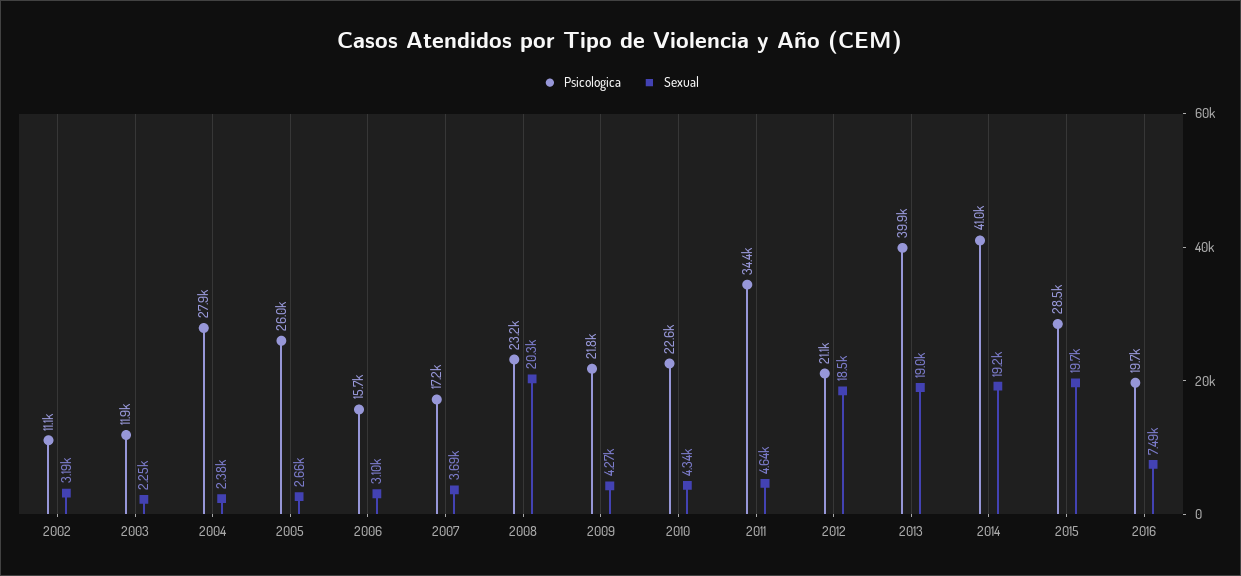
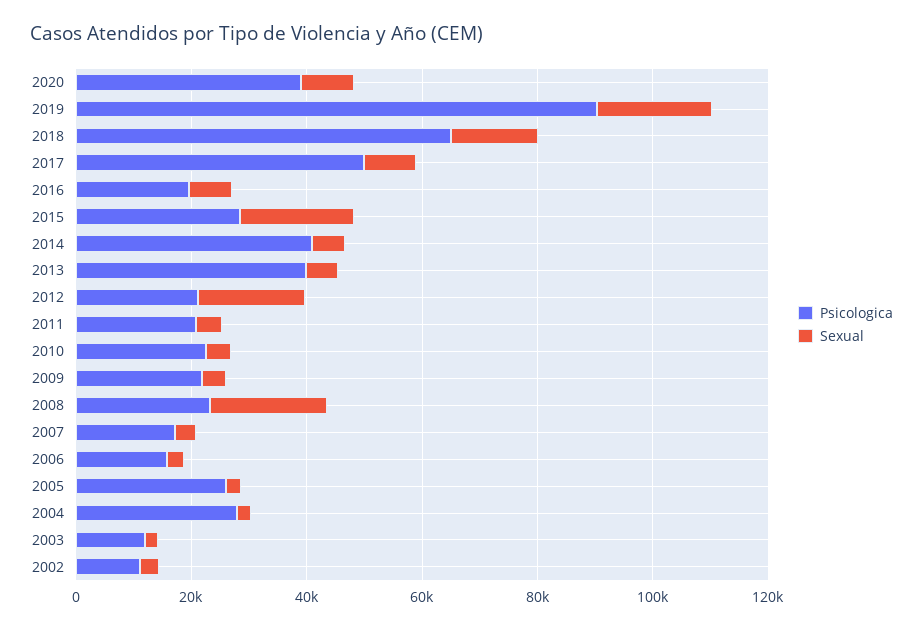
Psicologica, 2011: 34400 -> 20000
Sexual, 2013: 19000 -> 5000
Sexual, 2014: 19200 -> 5000
Psicologica, 2020: none -> 40000
Sexual, 2020: none -> 10000
Psicologica, 2019: none -> 90000
Sexual, 2019: none -> 20000
Psicologica, 2018: none -> 65000
Sexual, 2018: none -> 15000
Psicologica, 2017: none -> 50000
Sexual, 2017: none -> 10000

